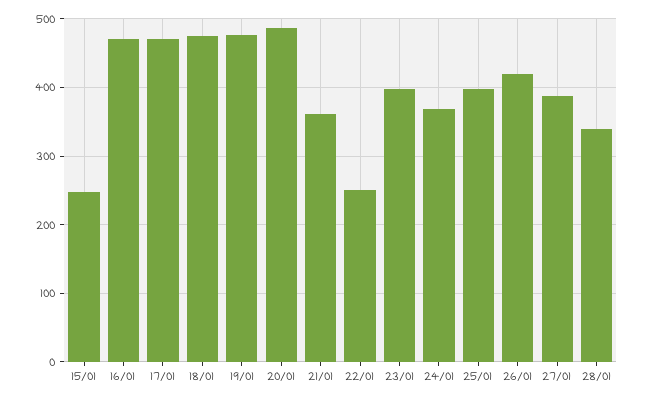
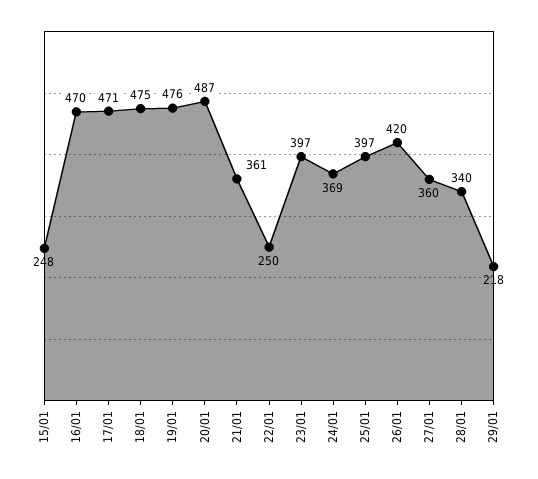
27/01: 390 -> 360
29/01: none -> 218

